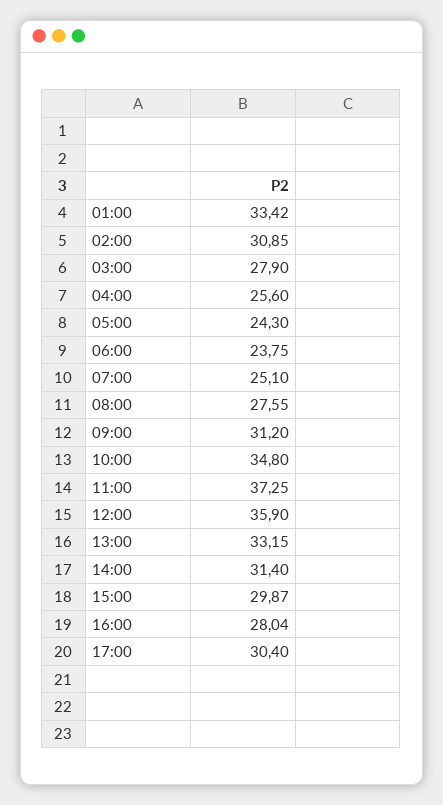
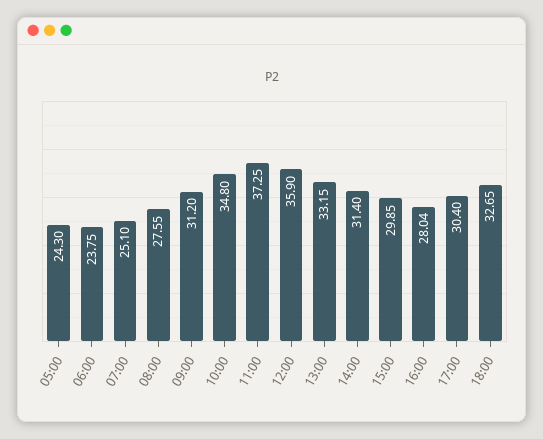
01:00: 33.42 -> none
02:00: 30.85 -> none
03:00: 27.9 -> none
04:00: 25.6 -> none
15:00: 29.87 -> 29.85
18:00: none -> 32.65

